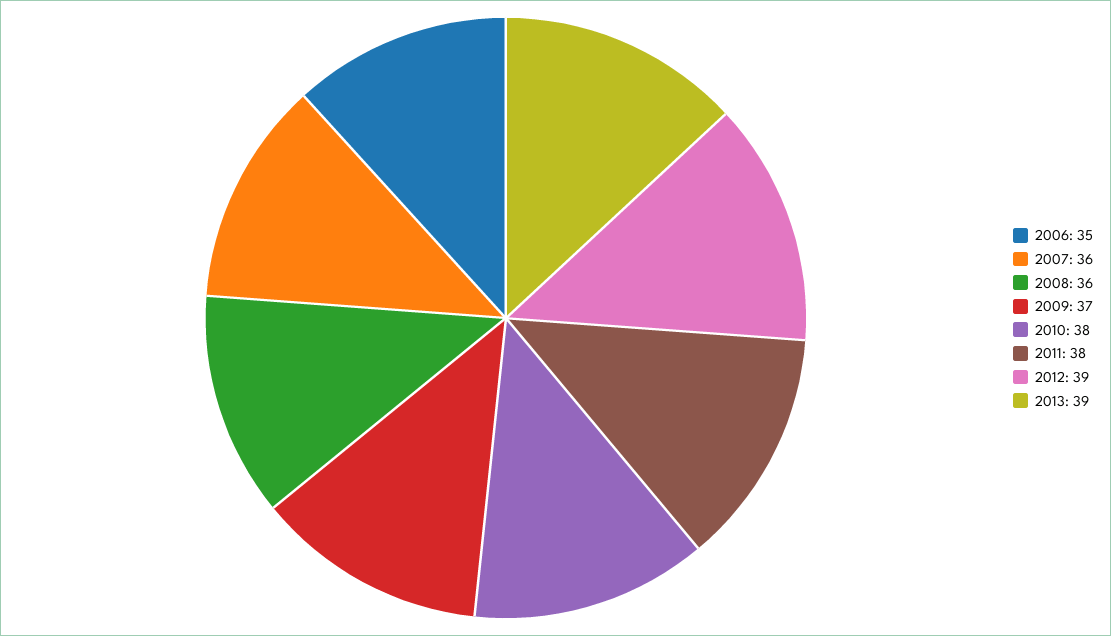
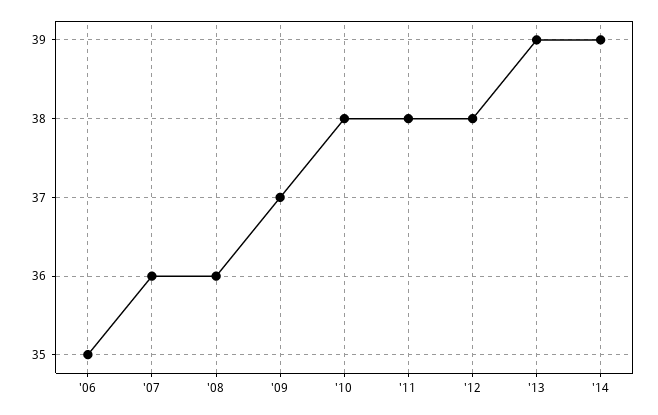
2012: 39 -> 38
'14: none -> 39

